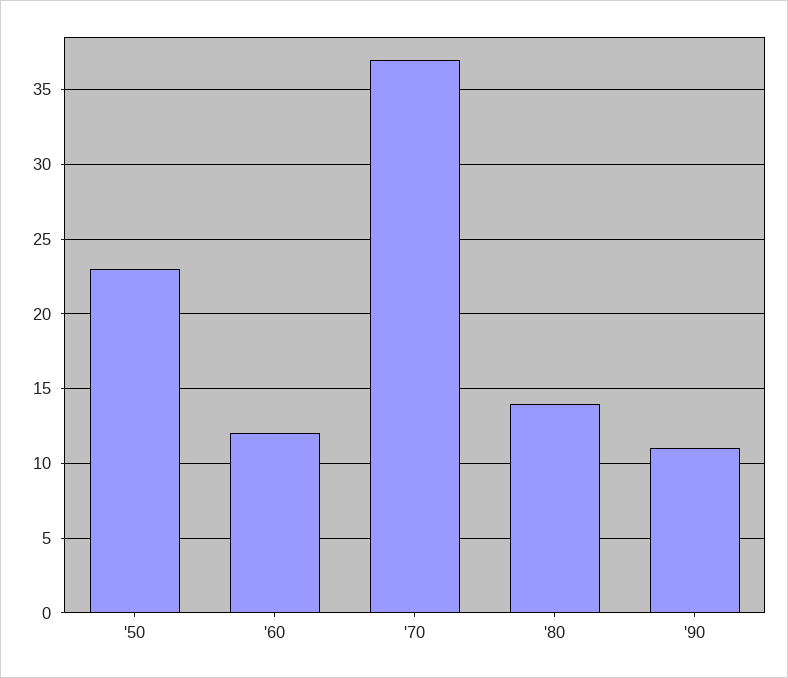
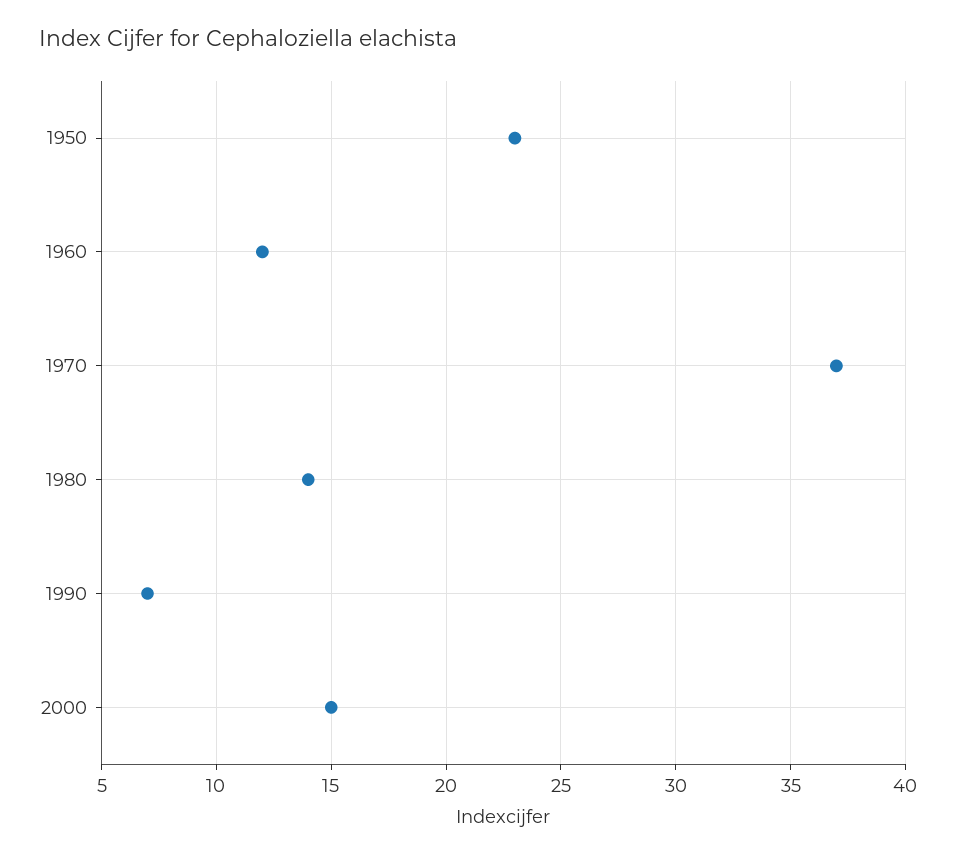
'90: 11 -> 7
2000: none -> 15

